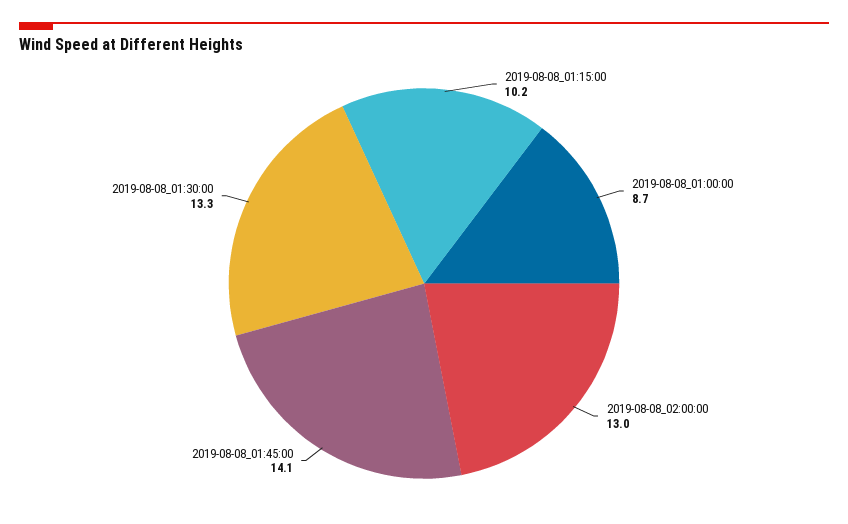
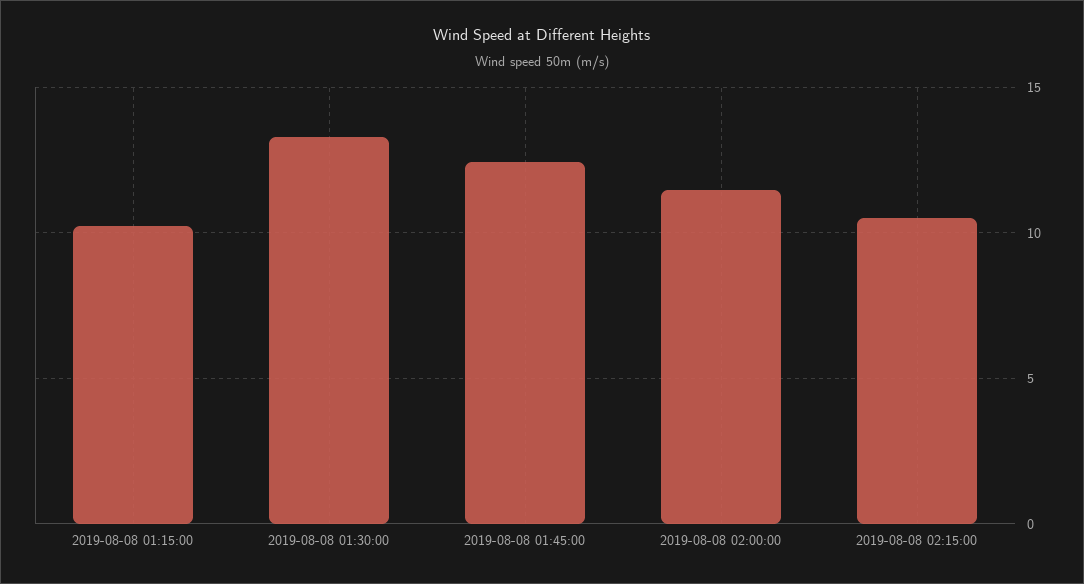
2019-08-08_01:00:00: 8.7 -> none
2019-08-08_02:00:00: 13 -> 11.5
2019-08-08_01:45:00: 14.1 -> 12.5
2019-08-08 02:15:00: none -> 10.5

